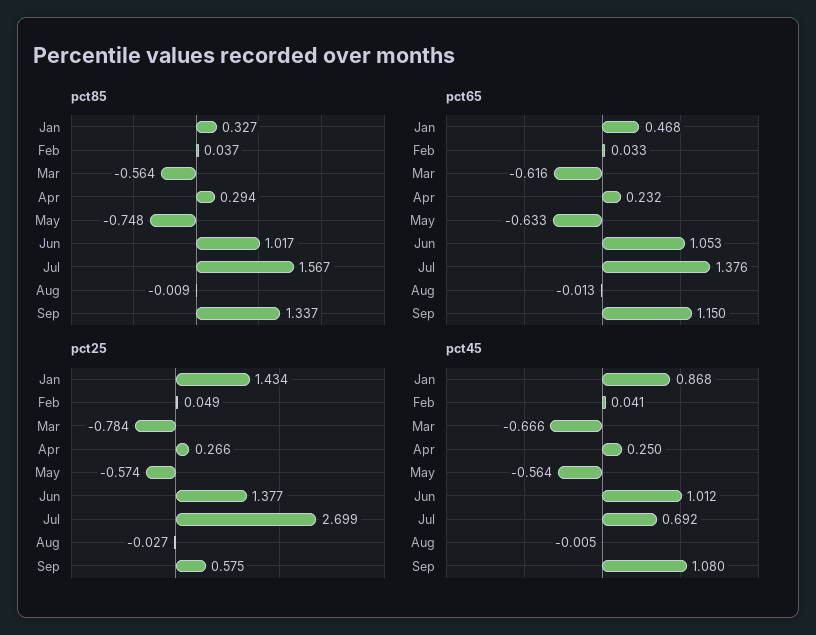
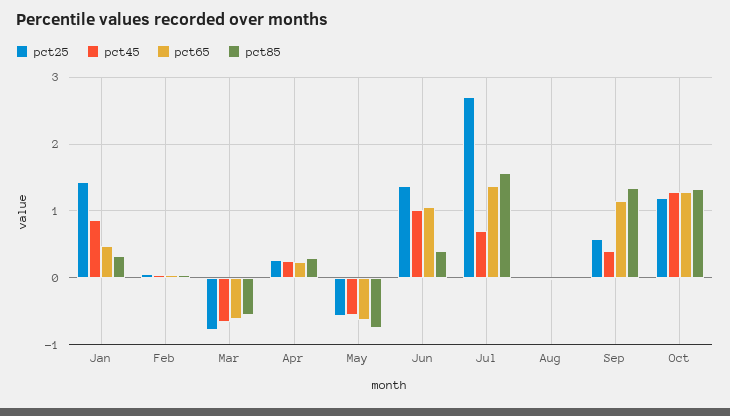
pct85, Jun: 1.017 -> 0.4
pct45, Sep: 1.08 -> 0.4
pct25, Oct: none -> 1.2
pct45, Oct: none -> 1.3
pct65, Oct: none -> 1.3
pct85, Oct: none -> 1.3

